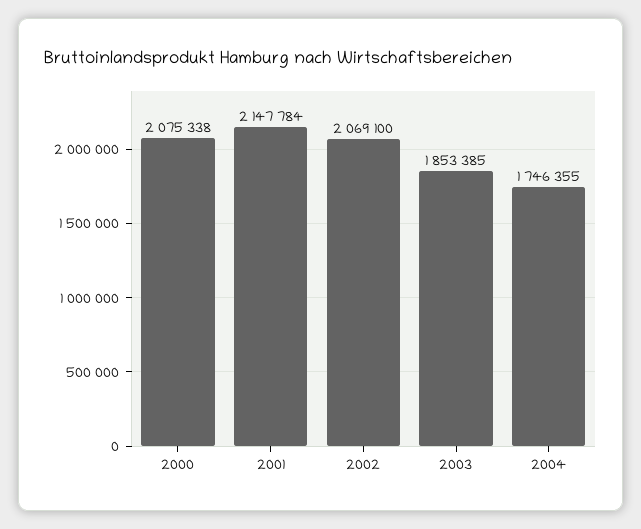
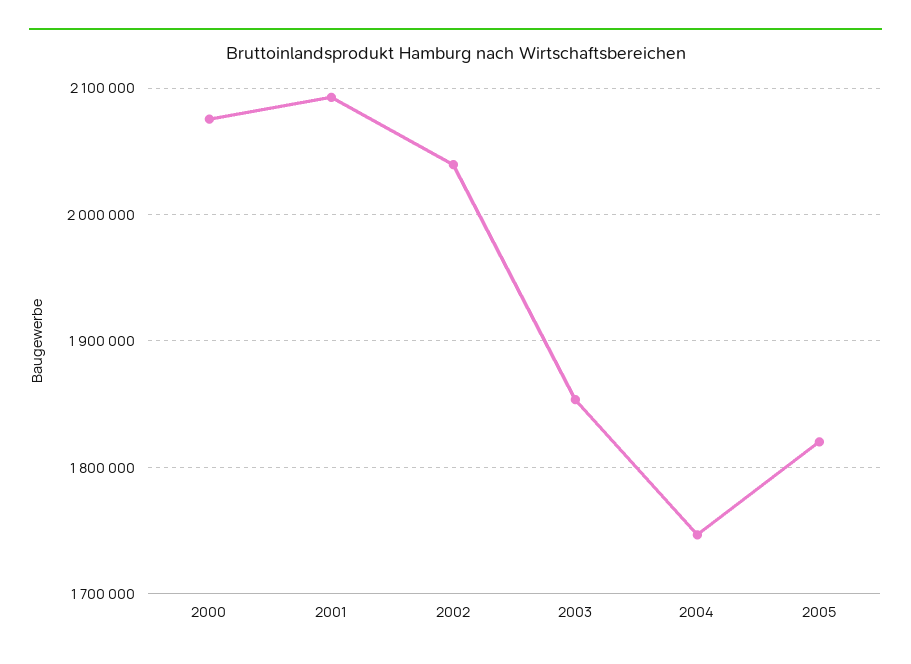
2001: 2147784 -> 2090000
2002: 2069100 -> 2040000
2005: none -> 1820000

